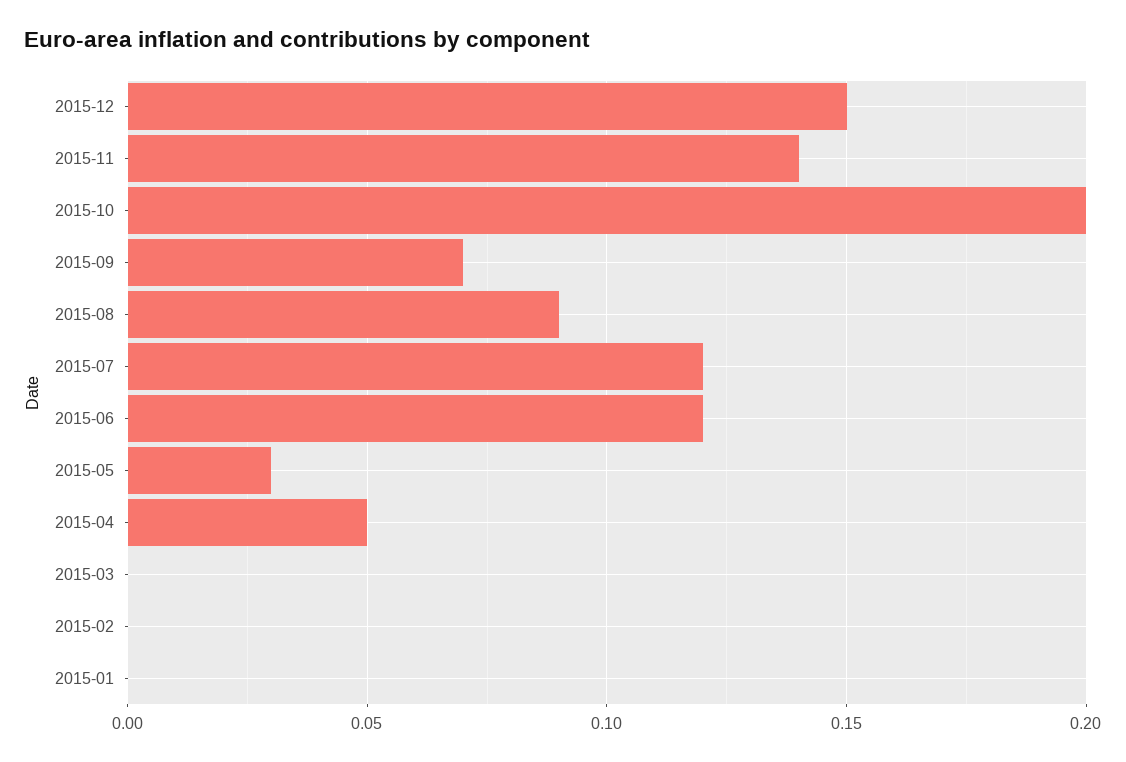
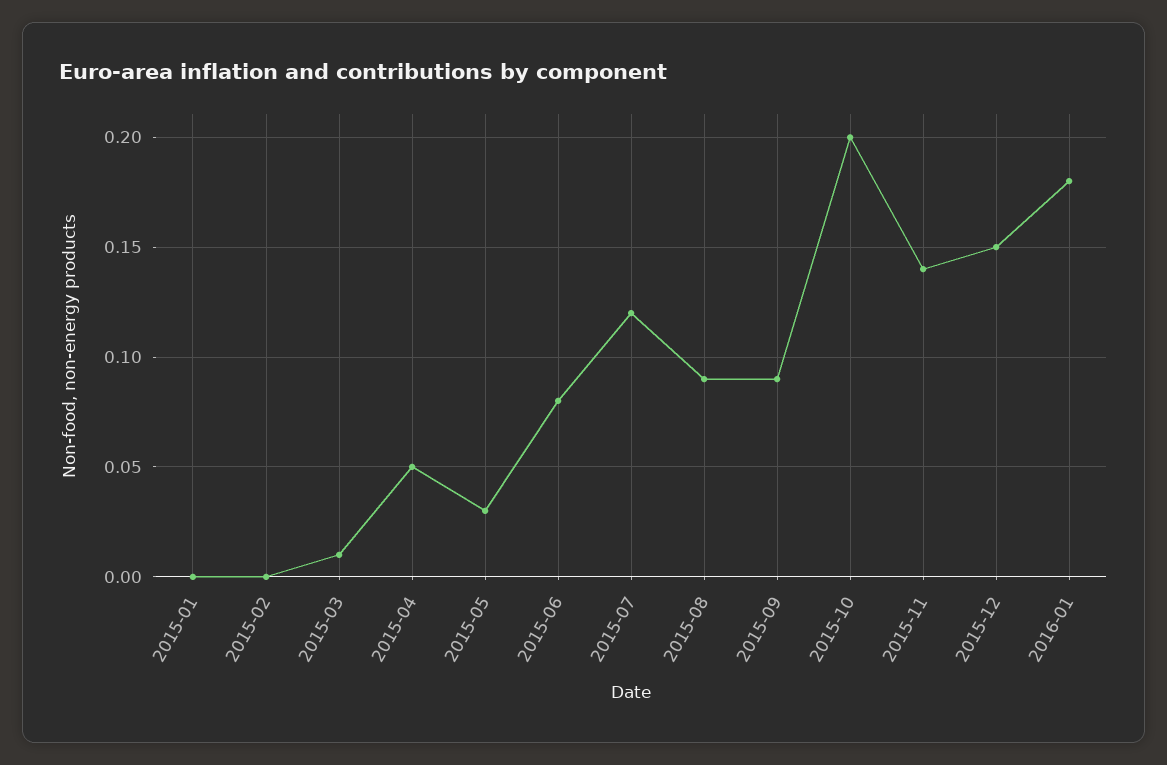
2015-09: 0.07 -> 0.09
2015-06: 0.12 -> 0.08
2015-03: 0 -> 0.01
2016-01: none -> 0.18

